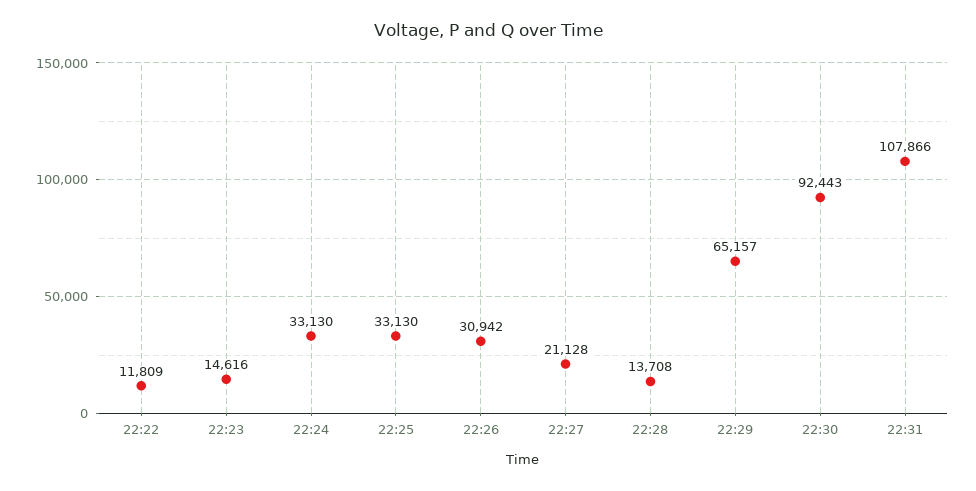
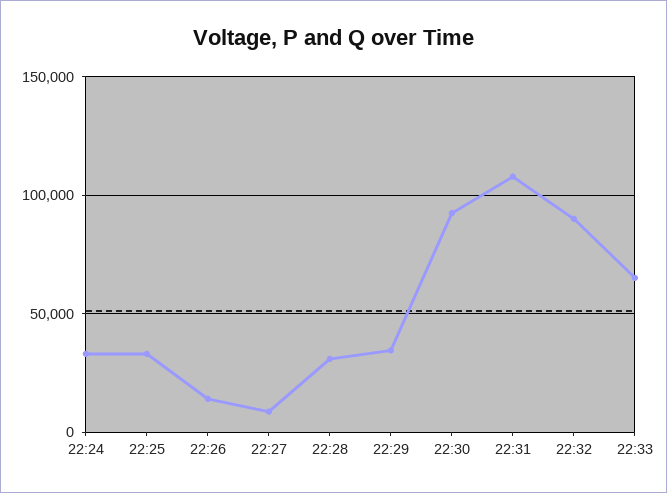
22:22: 11809 -> none
22:23: 14616 -> none
22:26: 30942 -> 15000
22:27: 21128 -> 10000
22:28: 13708 -> 30000
22:29: 65157 -> 35000
22:32: none -> 90000
22:33: none -> 65000

